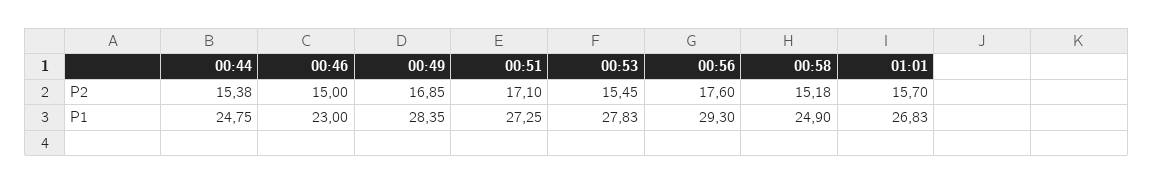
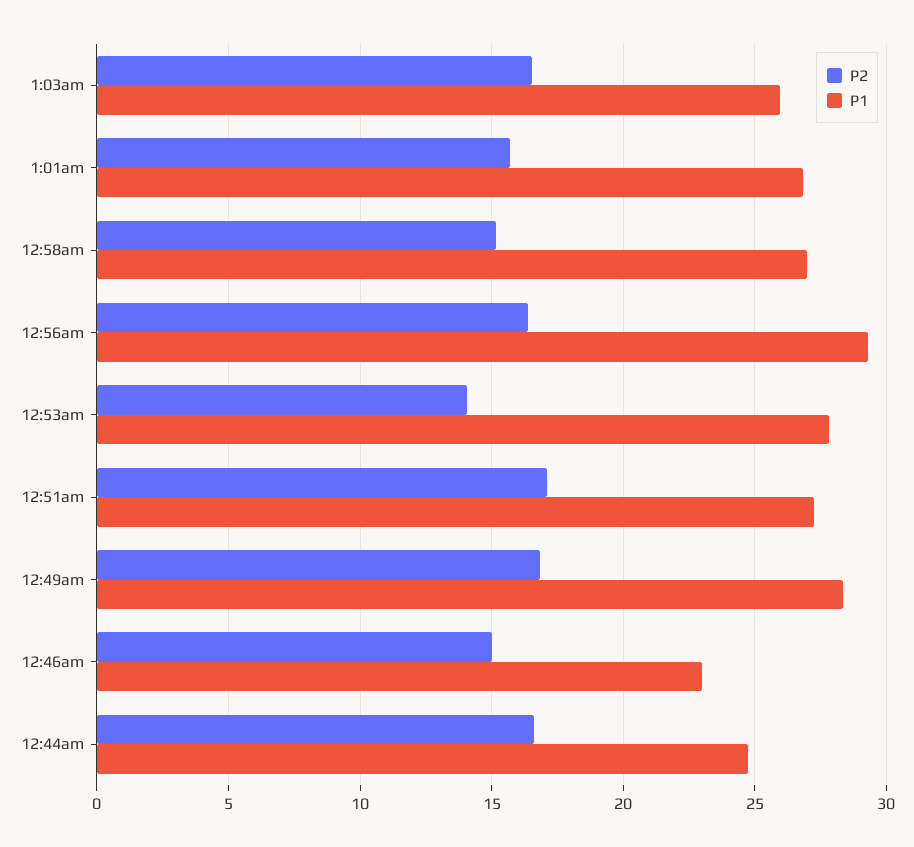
P2, 00:44: 15.38 -> 16.5
P2, 00:53: 15.45 -> 14
P2, 00:56: 17.6 -> 16.5
P1, 00:58: 24.9 -> 27
P2, 1:03am: none -> 16.5
P1, 1:03am: none -> 26

